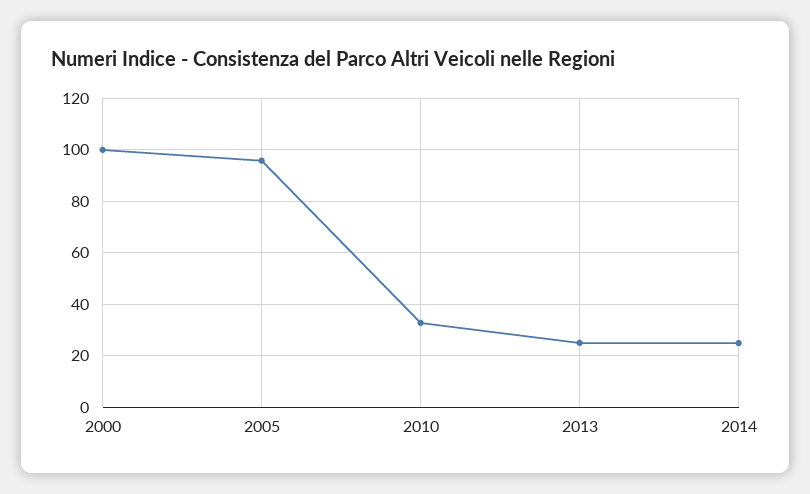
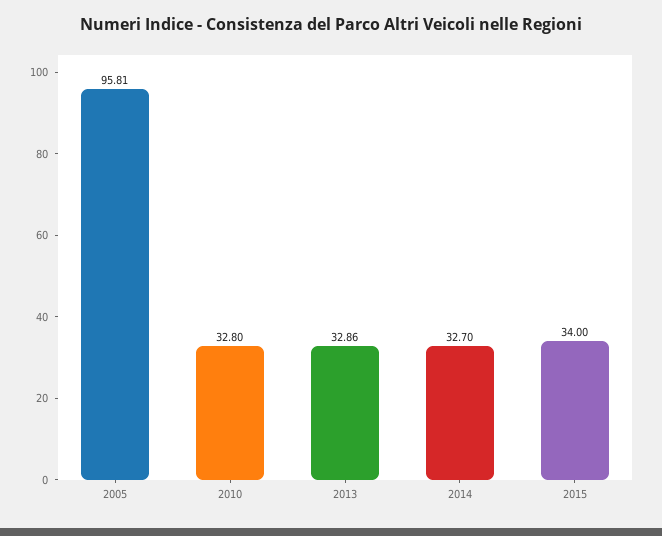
2000: 100 -> none
2013: 25 -> 32.86
2014: 25 -> 32.7
2015: none -> 34

